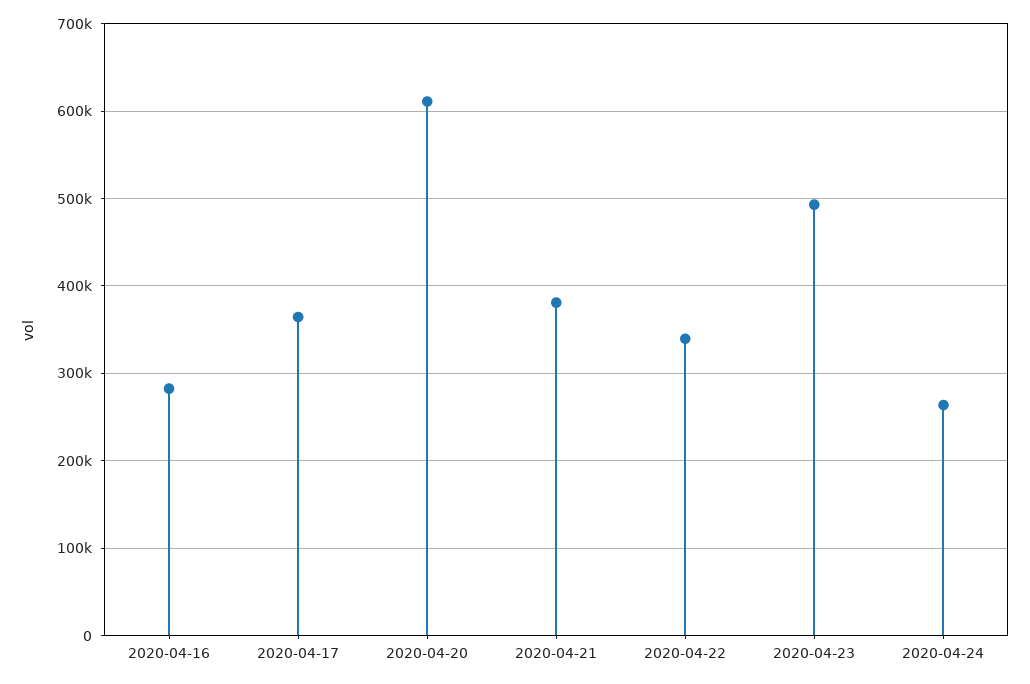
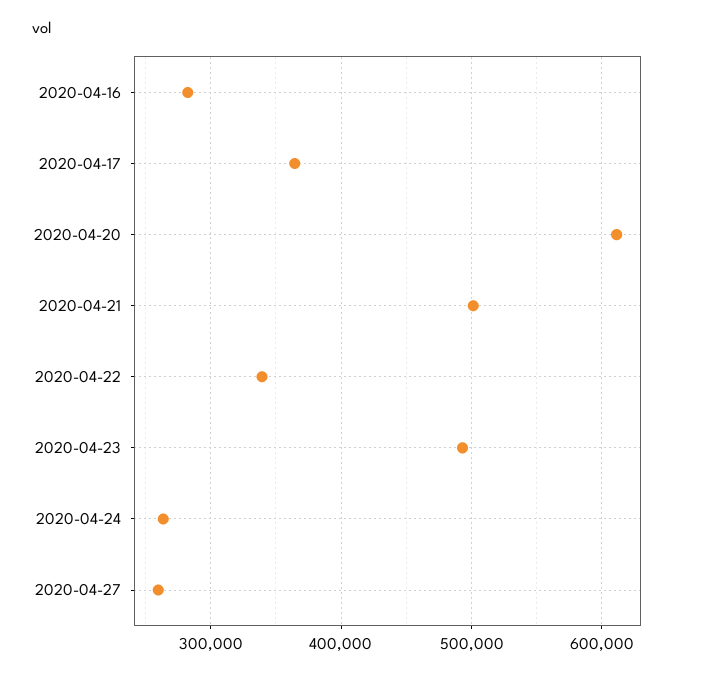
2020-04-21: 380000 -> 500000
2020-04-27: none -> 260000

